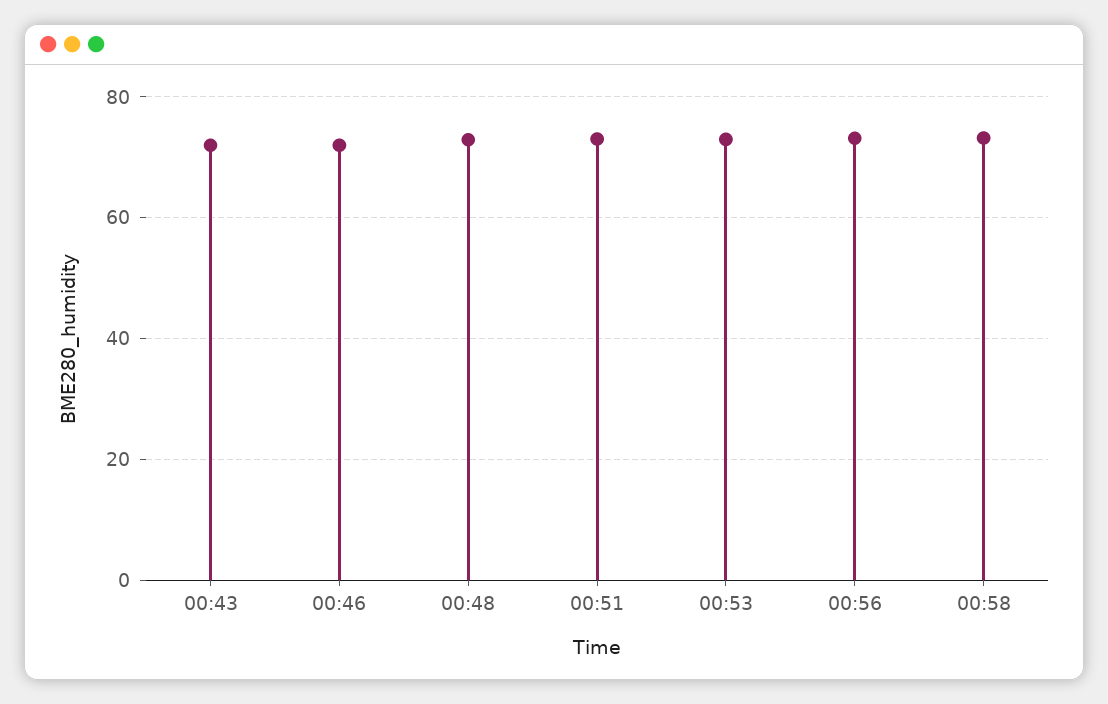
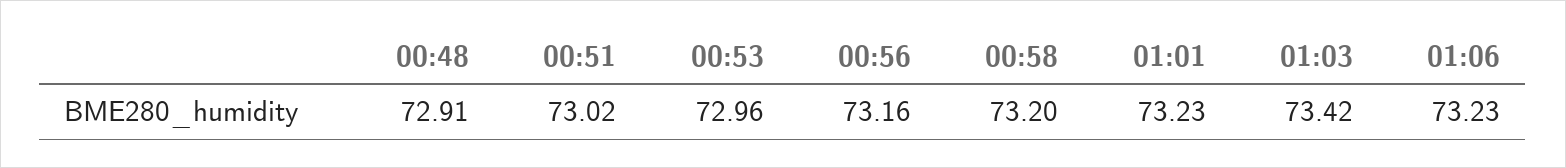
00:43: 72 -> none
00:46: 72 -> none
01:01: none -> 73.23
01:03: none -> 73.42
01:06: none -> 73.23

